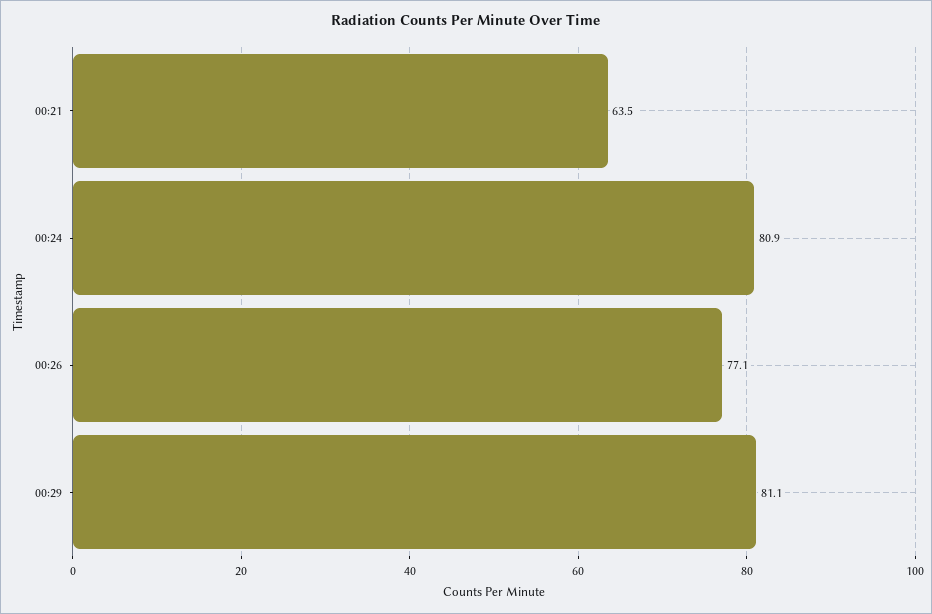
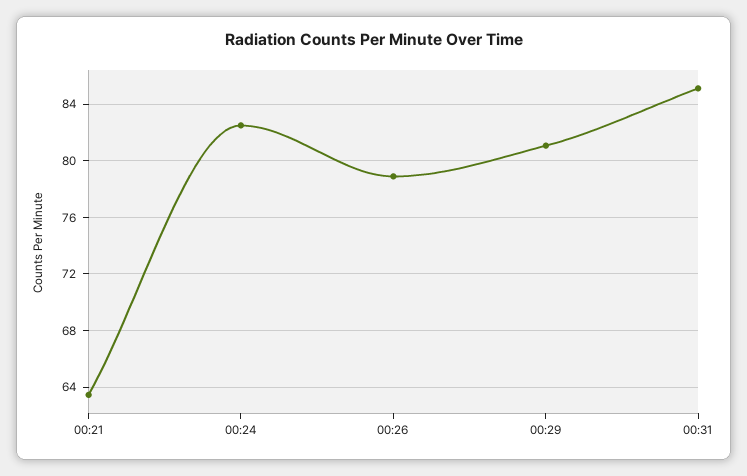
00:24: 80.9 -> 82.5
00:26: 77.1 -> 79
00:31: none -> 85

